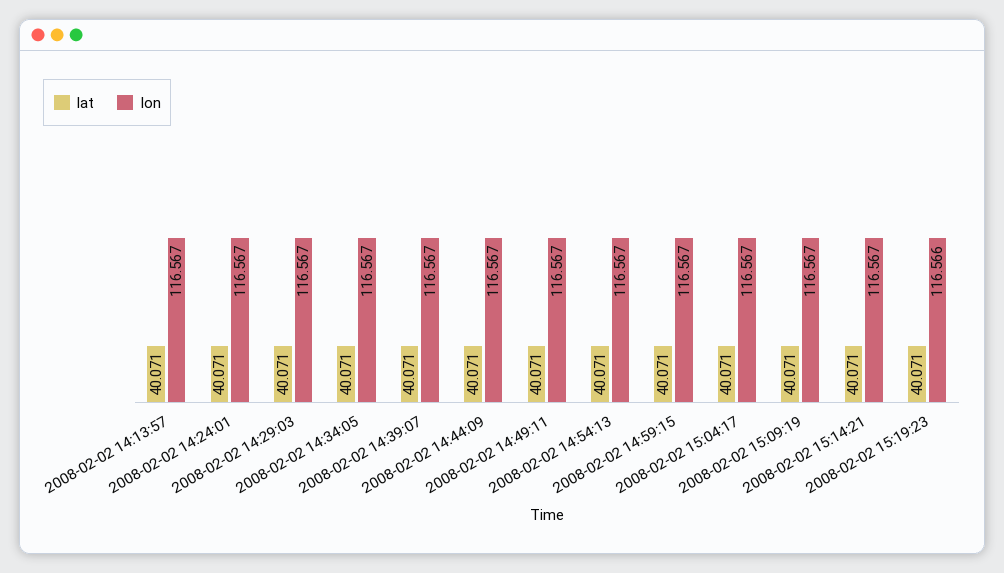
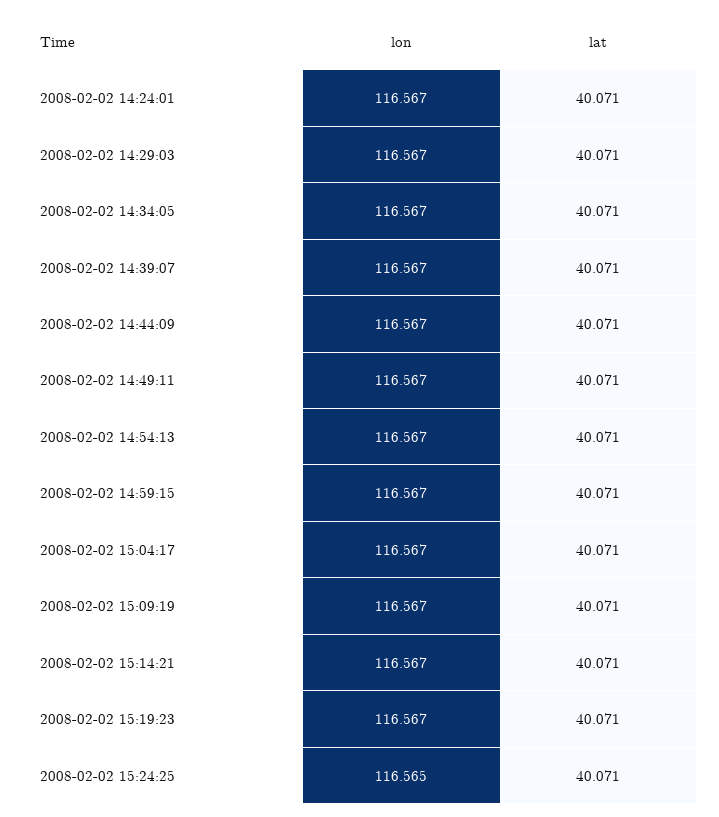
lat, 2008-02-02 14:13:57: 40.071 -> none
lon, 2008-02-02 14:13:57: 116.567 -> none
lon, 2008-02-02 15:19:23: 116.566 -> 116.567
lon, 2008-02-02 15:24:25: none -> 116.565
lat, 2008-02-02 15:24:25: none -> 40.071

